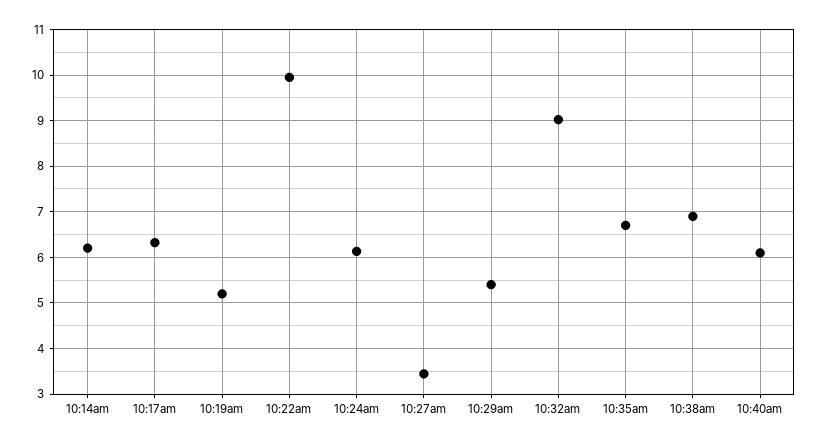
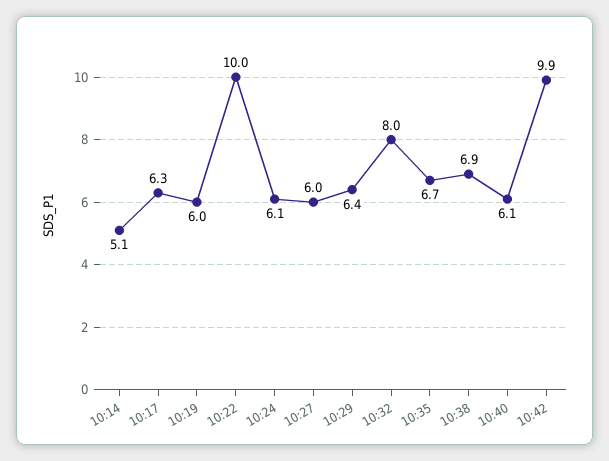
10:14am: 6.2 -> 5.1
10:19am: 5.2 -> 6
10:27am: 3.4 -> 6
10:29am: 5.4 -> 6.4
10:32am: 9 -> 8
10:42: none -> 9.9

